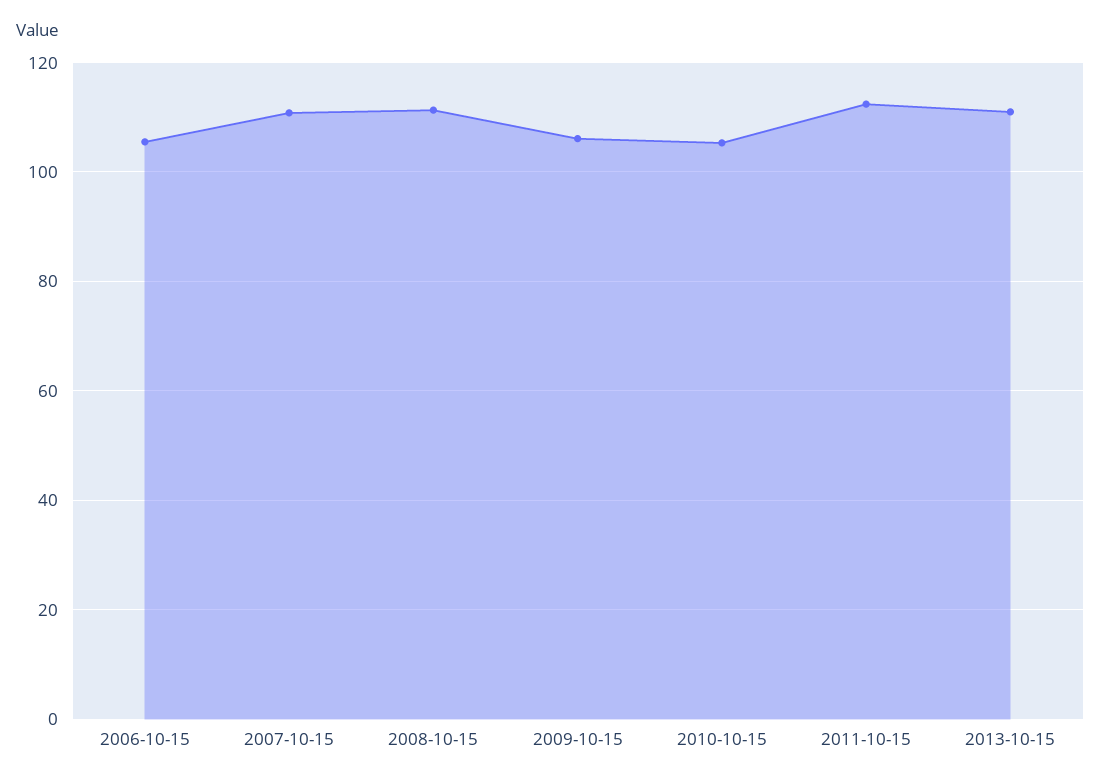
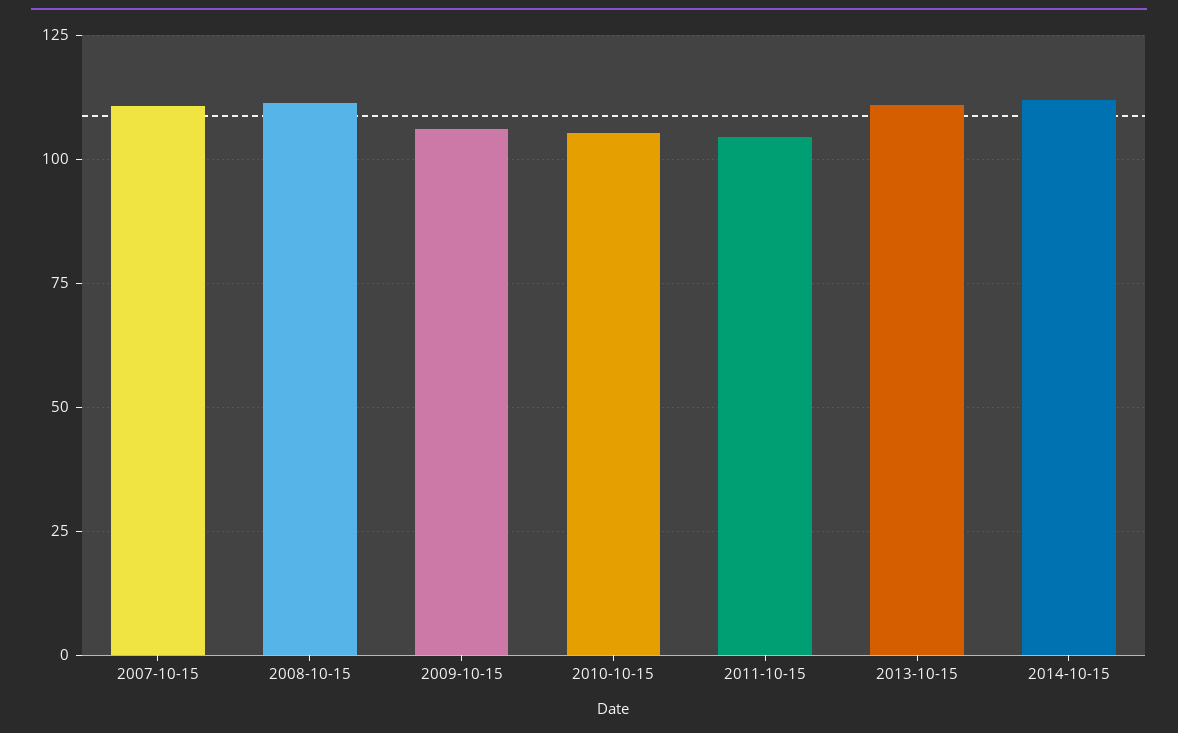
2006-10-15: 106 -> none
2011-10-15: 112 -> 105
2014-10-15: none -> 112.5

